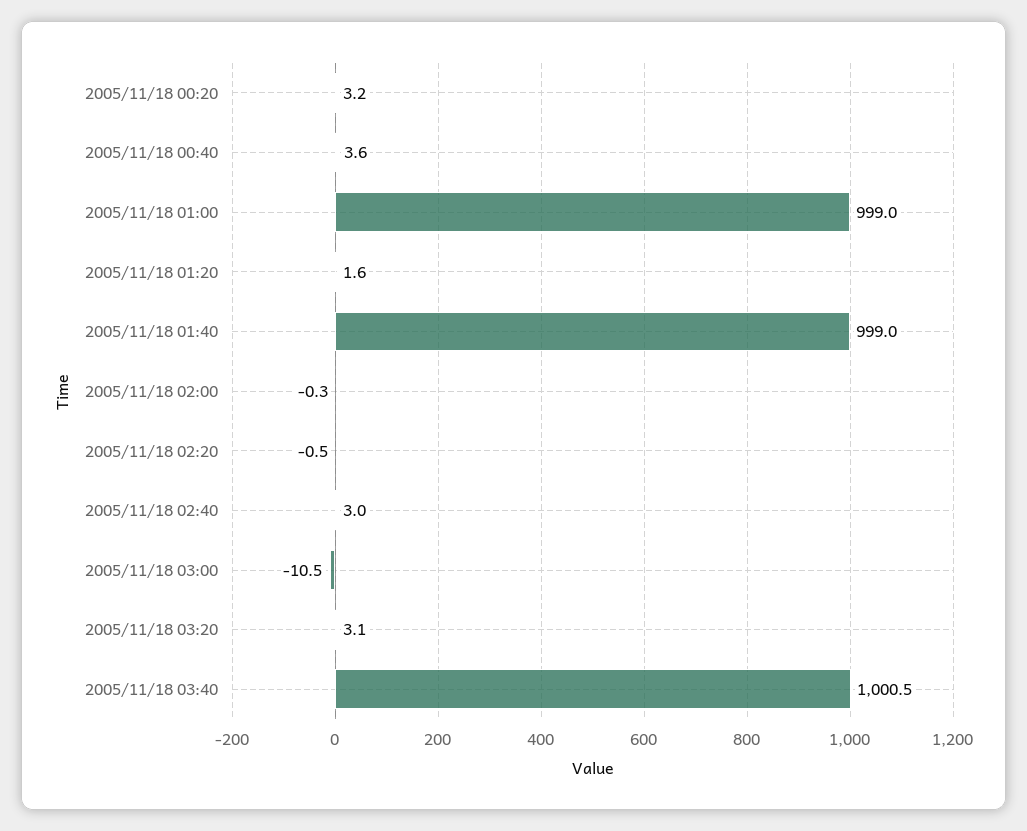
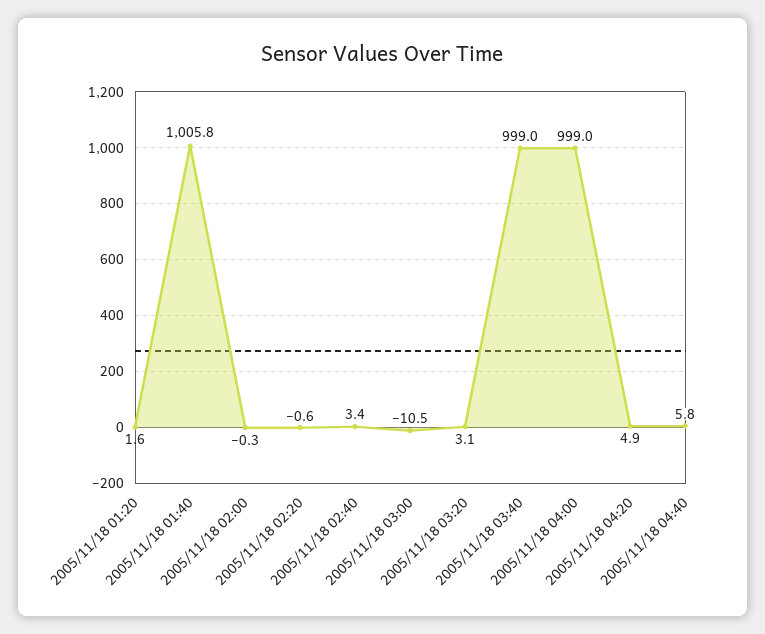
2005/11/18 00:20: 3.2 -> none
2005/11/18 00:40: 3.6 -> none
2005/11/18 01:00: 999 -> none
2005/11/18 01:40: 999 -> 1005.8
2005/11/18 02:20: -0.5 -> -0.6
2005/11/18 02:40: 3 -> 3.4
2005/11/18 03:40: 1000.5 -> 999
2005/11/18 04:00: none -> 999
2005/11/18 04:20: none -> 4.9
2005/11/18 04:40: none -> 5.8

